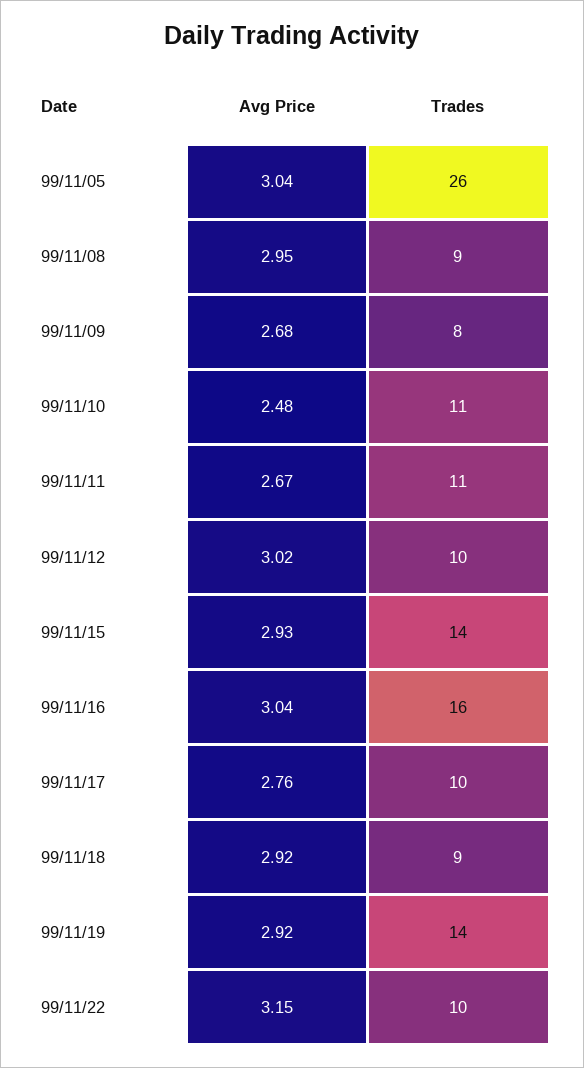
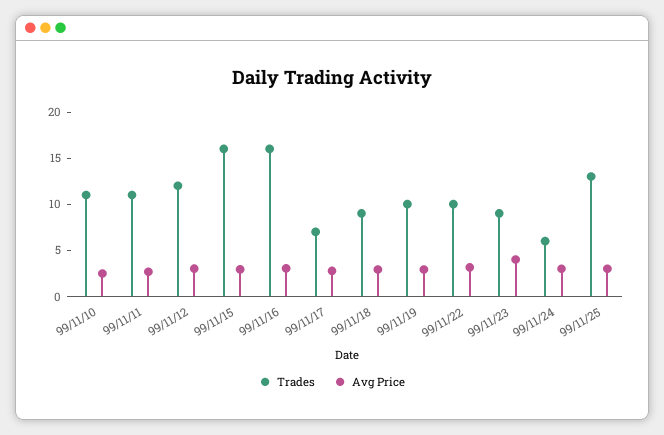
Avg Price, 99/11/05: 3.04 -> none
Trades, 99/11/05: 26 -> none
Avg Price, 99/11/08: 2.95 -> none
Trades, 99/11/08: 9 -> none
Avg Price, 99/11/09: 2.68 -> none
Trades, 99/11/09: 8 -> none
Trades, 99/11/12: 10 -> 12
Trades, 99/11/15: 14 -> 16
Trades, 99/11/17: 10 -> 7
Trades, 99/11/19: 14 -> 10
Trades, 99/11/23: none -> 9
Avg Price, 99/11/23: none -> 4
Trades, 99/11/24: none -> 6
Avg Price, 99/11/24: none -> 3
Trades, 99/11/25: none -> 13
Avg Price, 99/11/25: none -> 3

